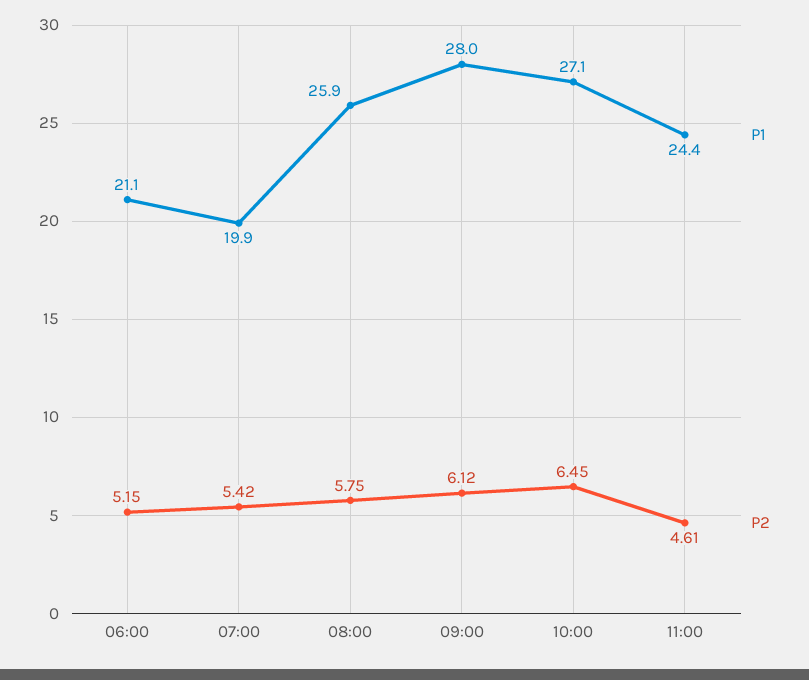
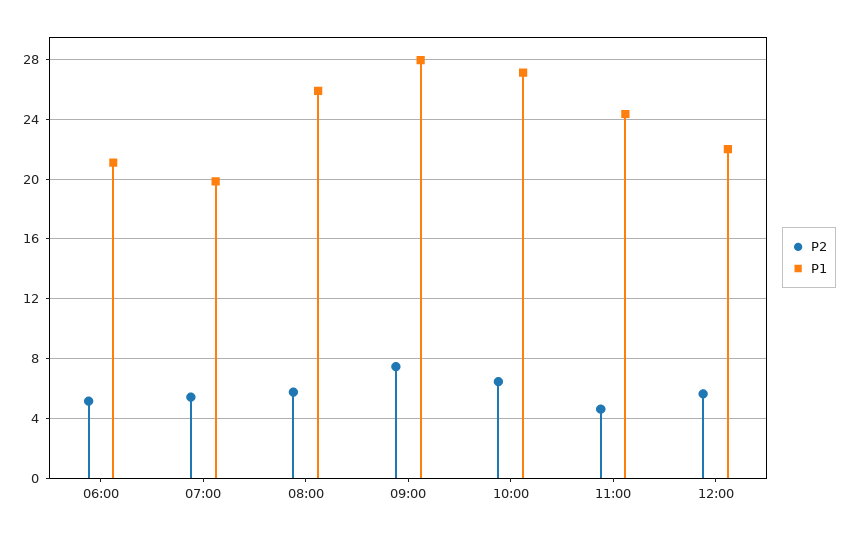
P2, 09:00: 6.12 -> 7.5
P2, 12:00: none -> 5.5
P1, 12:00: none -> 22

